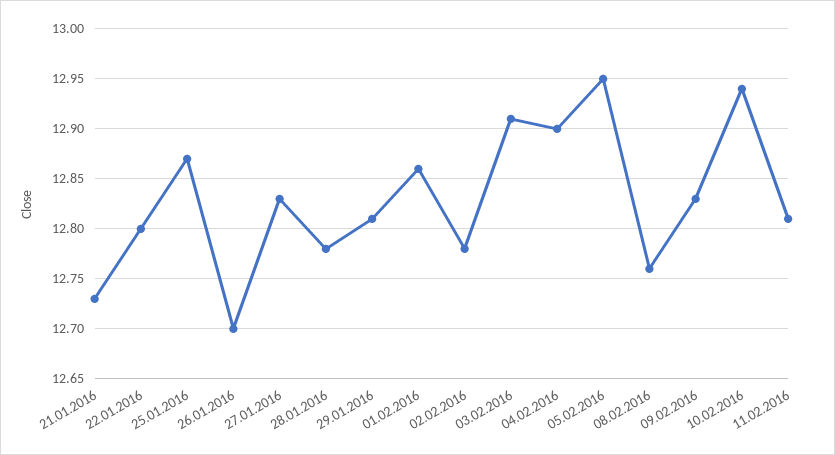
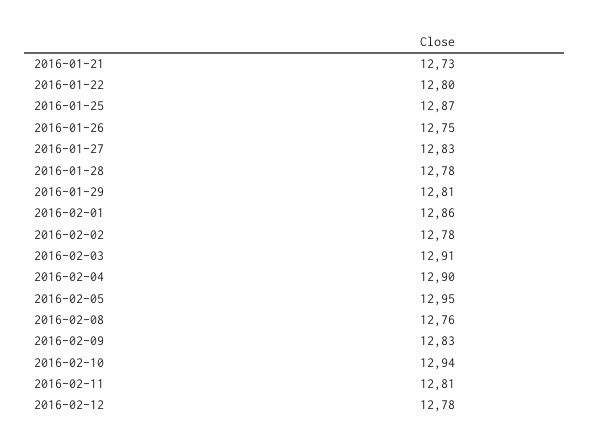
26.01.2016: 12.7 -> 12.75
2016-02-12: none -> 12.78

